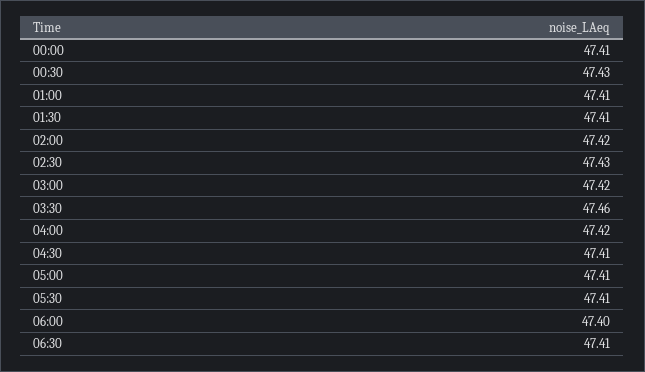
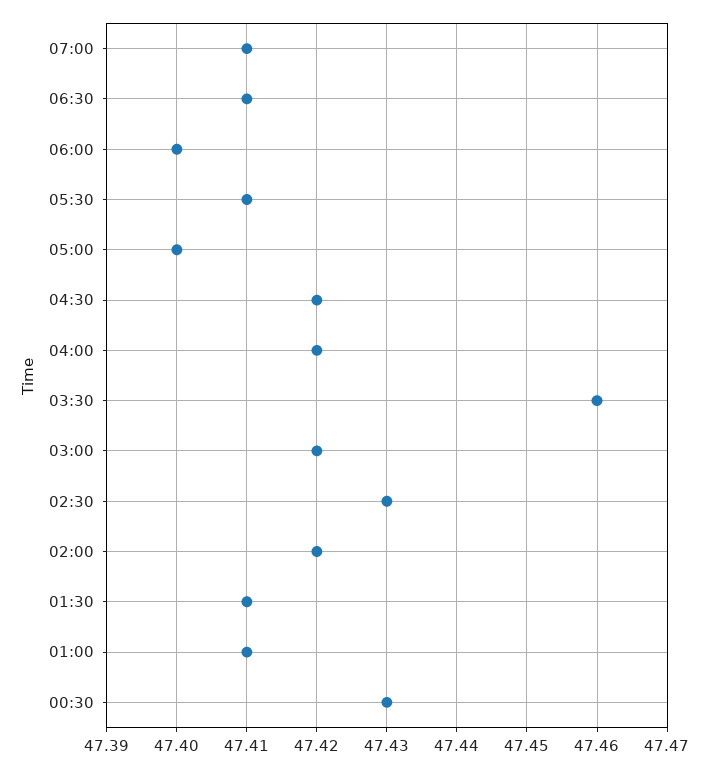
00:00: 47.41 -> none
04:30: 47.41 -> 47.42
05:00: 47.41 -> 47.4
07:00: none -> 47.41

